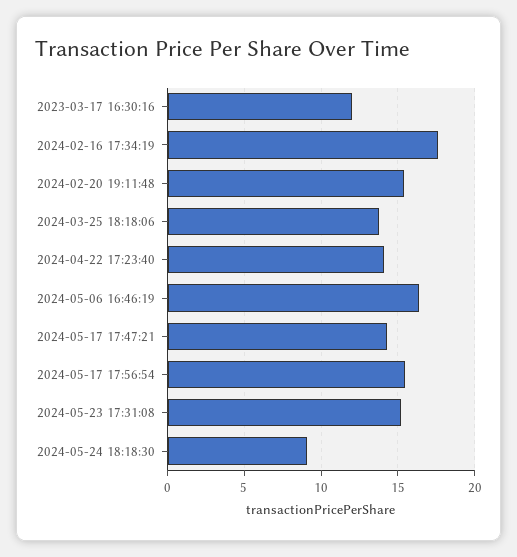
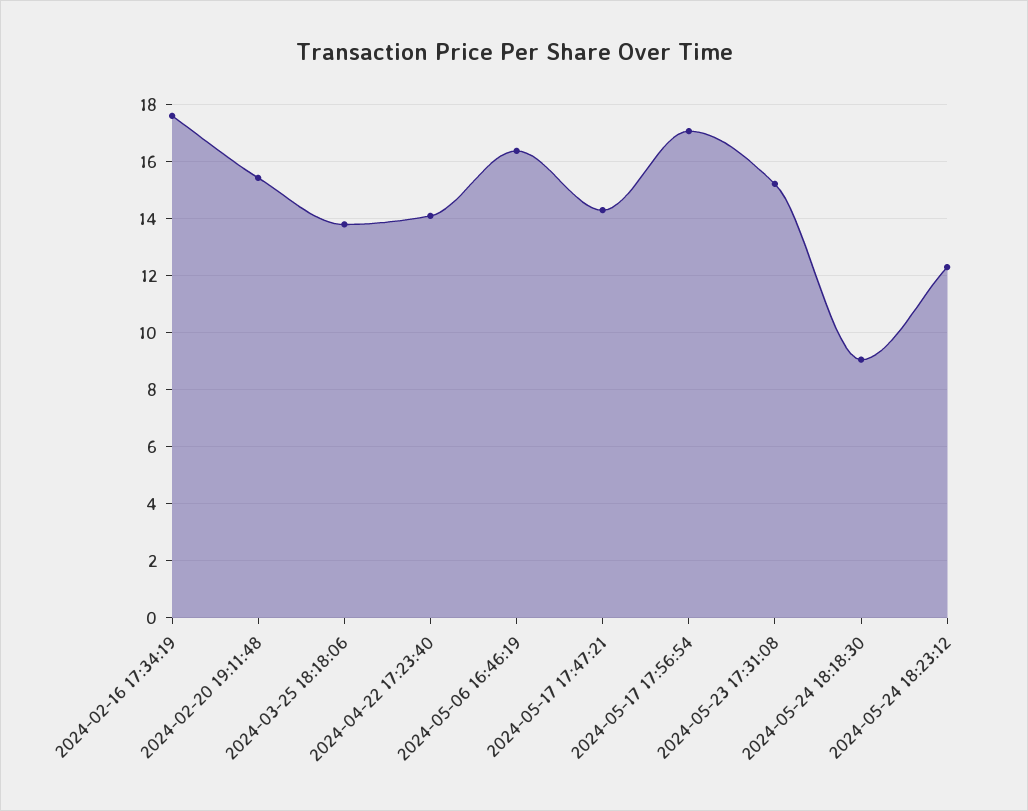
2023-03-17 16:30:16: 12 -> none
2024-05-17 17:56:54: 15.5 -> 17
2024-05-24 18:23:12: none -> 12.25

